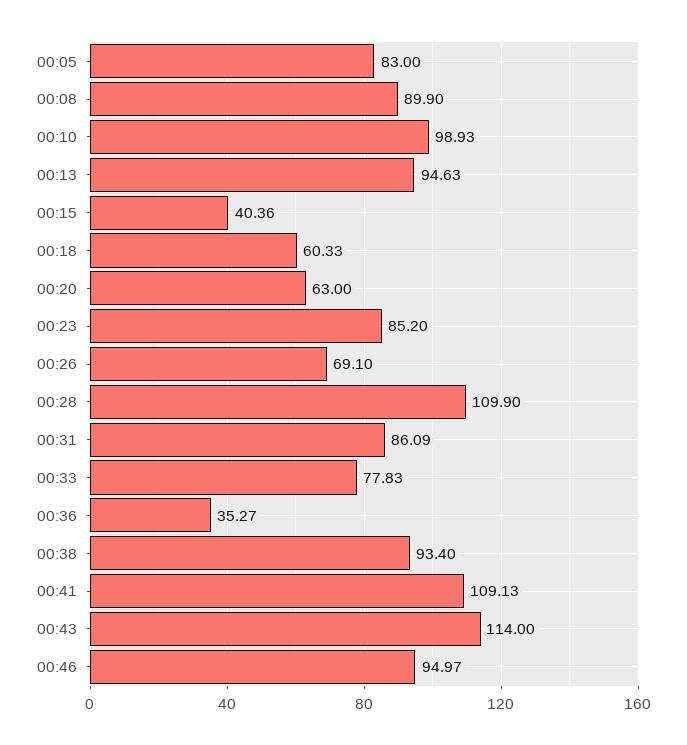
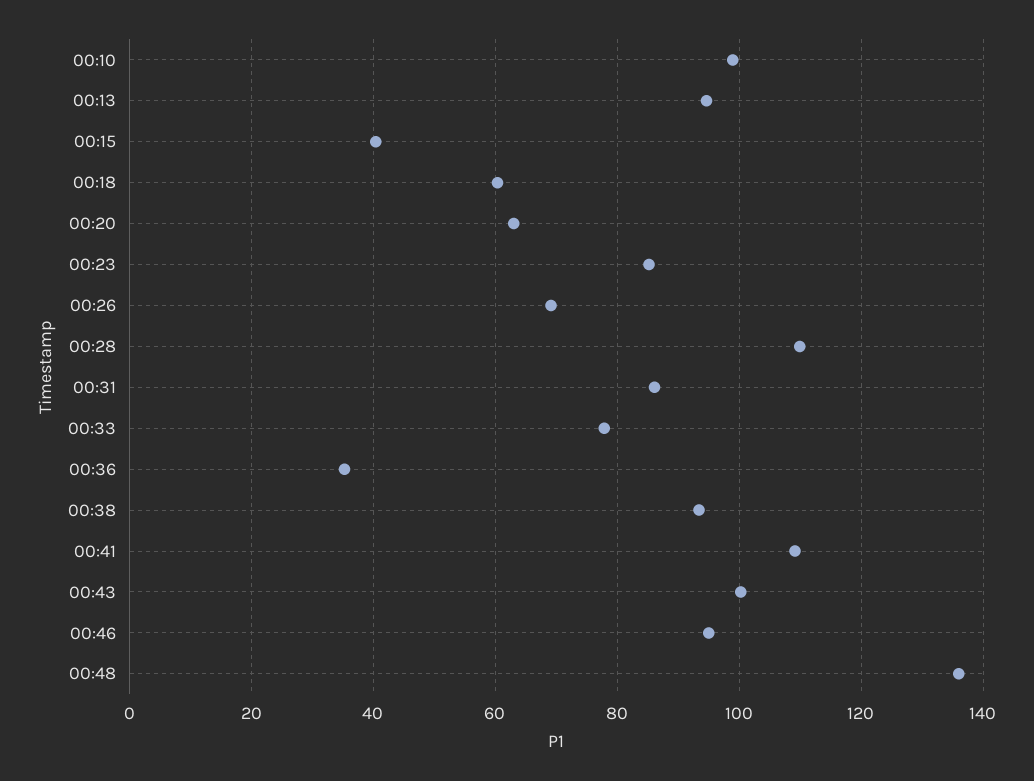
00:05: 83 -> none
00:08: 89.9 -> none
00:43: 114 -> 100
00:48: none -> 136

